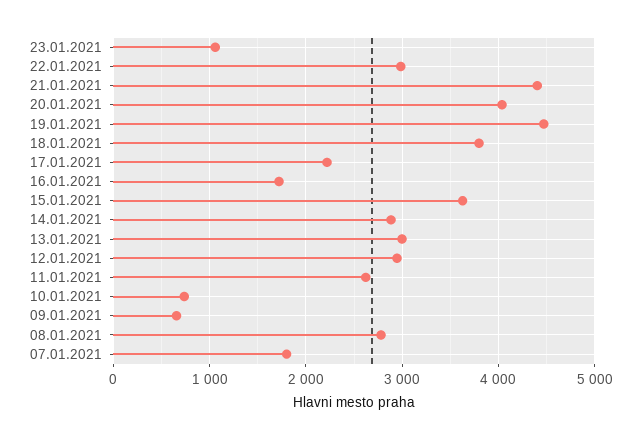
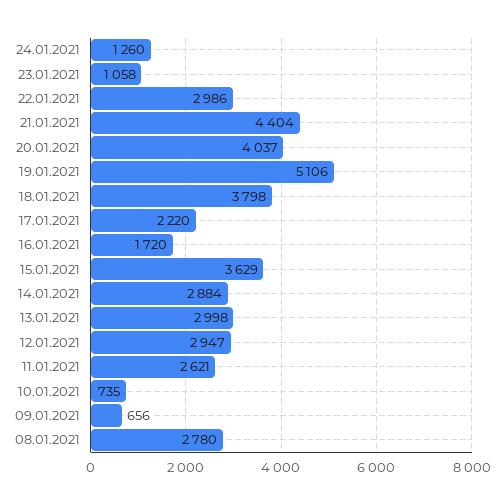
19.01.2021: 4500 -> 5106
07.01.2021: 1800 -> none
24.01.2021: none -> 1260

